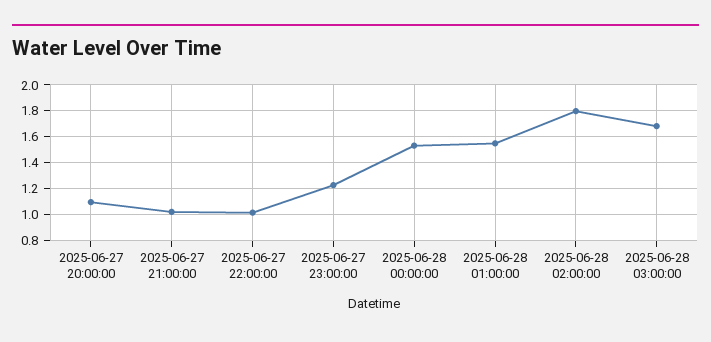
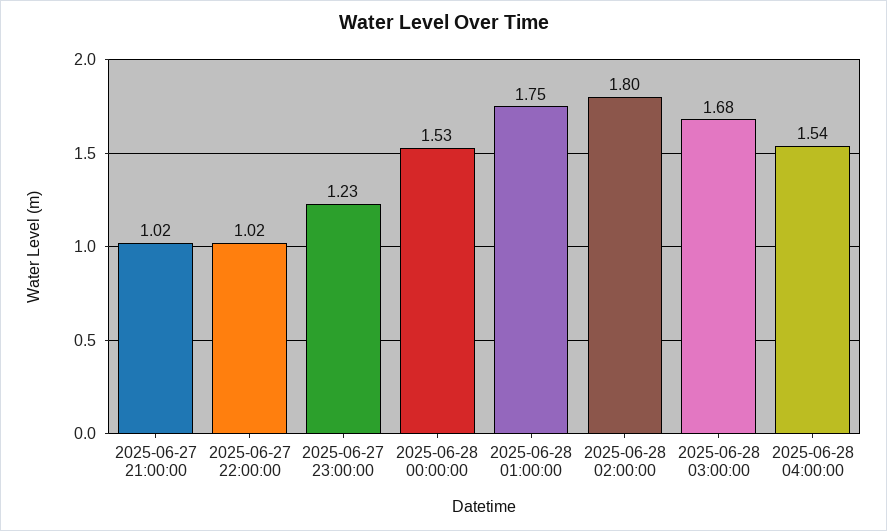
2025-06-27 20:00:00: 1.1 -> none
2025-06-28 01:00:00: 1.55 -> 1.75
2025-06-28 04:00:00: none -> 1.54

